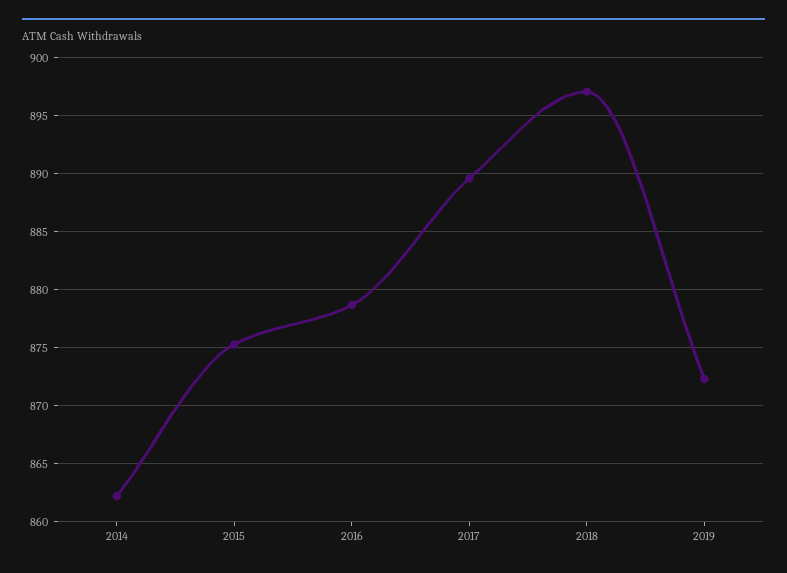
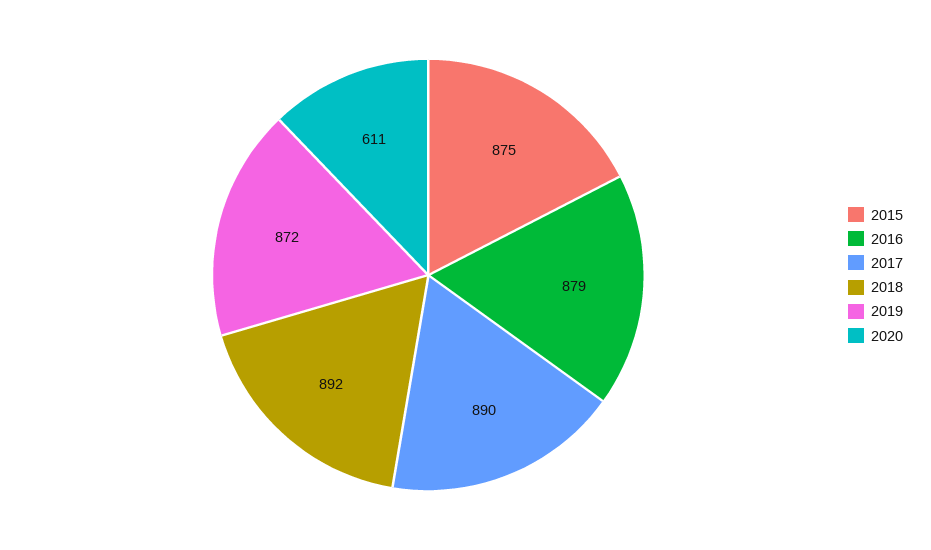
2014: 862 -> none
2018: 897 -> 892
2020: none -> 611

